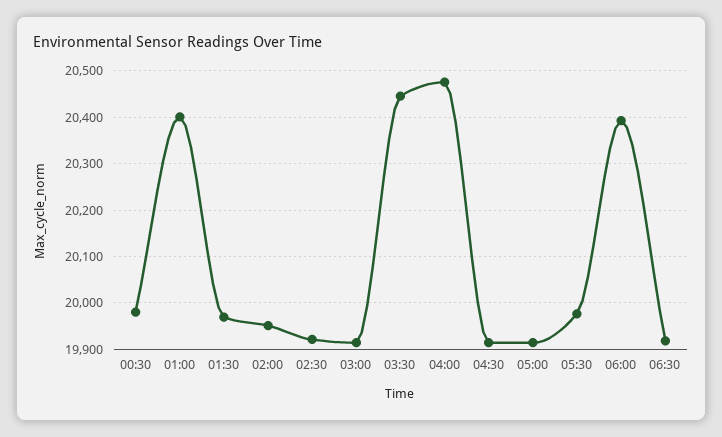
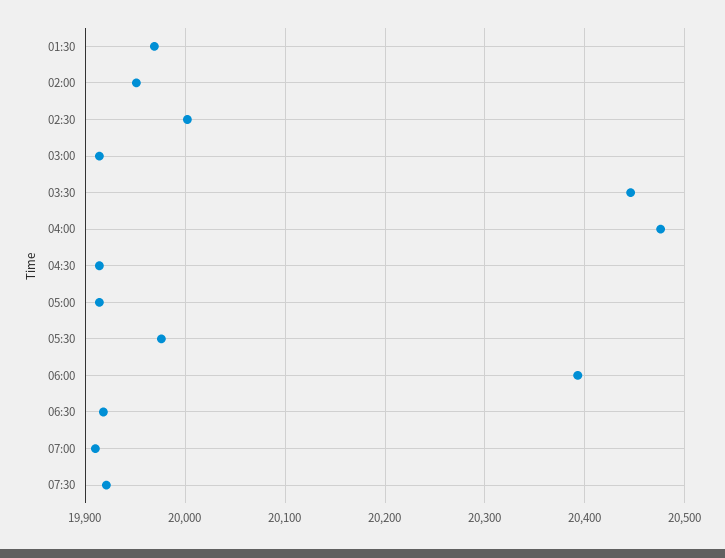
00:30: 19980 -> none
01:00: 20400 -> none
02:30: 19920 -> 20000
07:00: none -> 19910
07:30: none -> 19920

